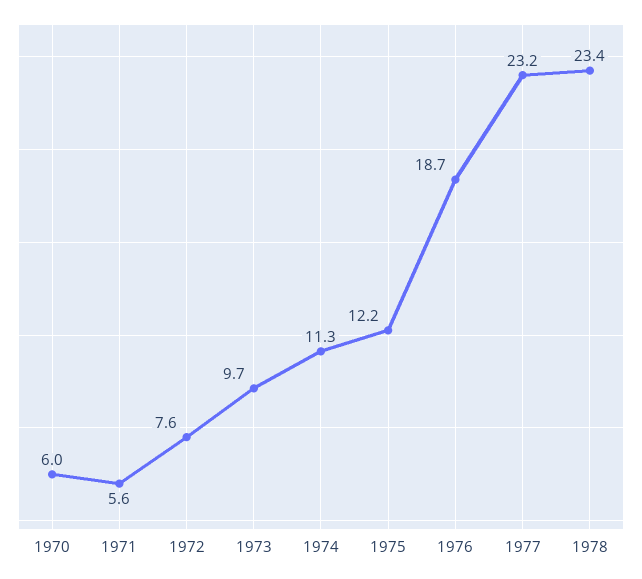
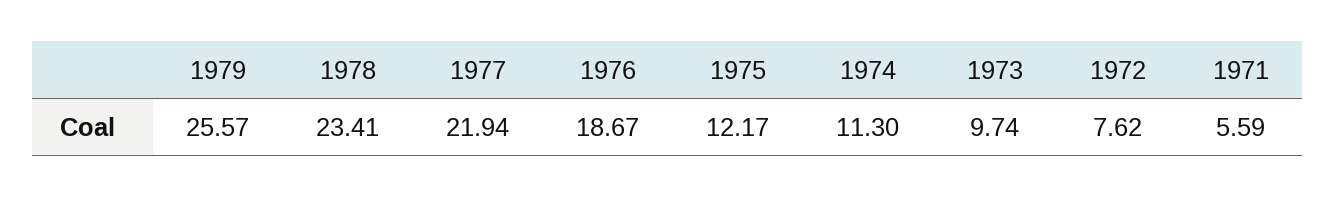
1970: 6 -> none
1977: 23.2 -> 21.94
1979: none -> 25.57

